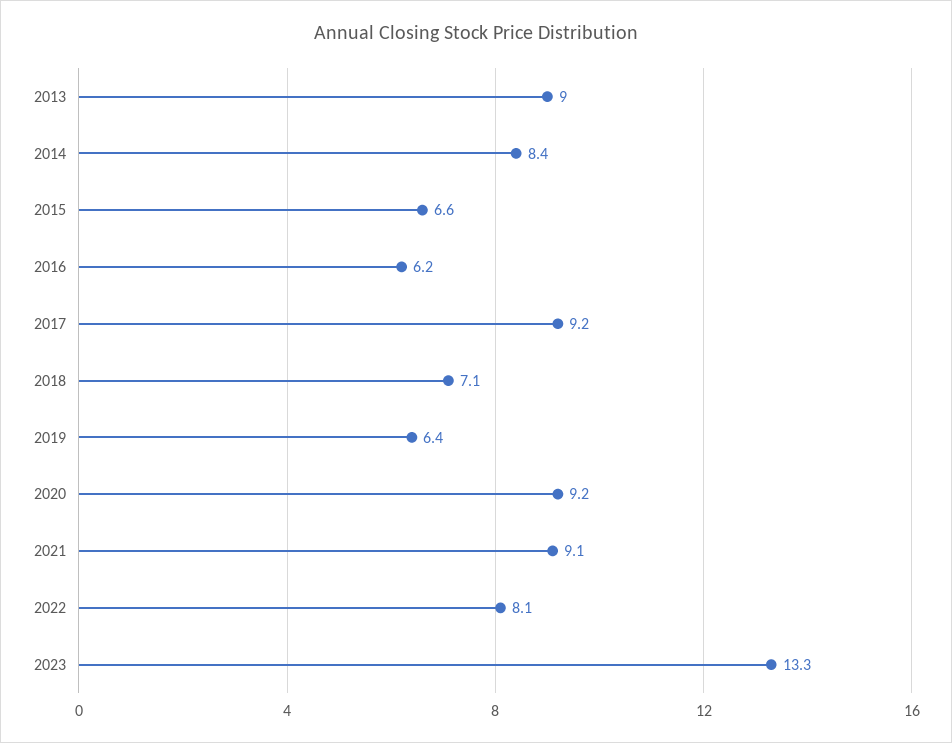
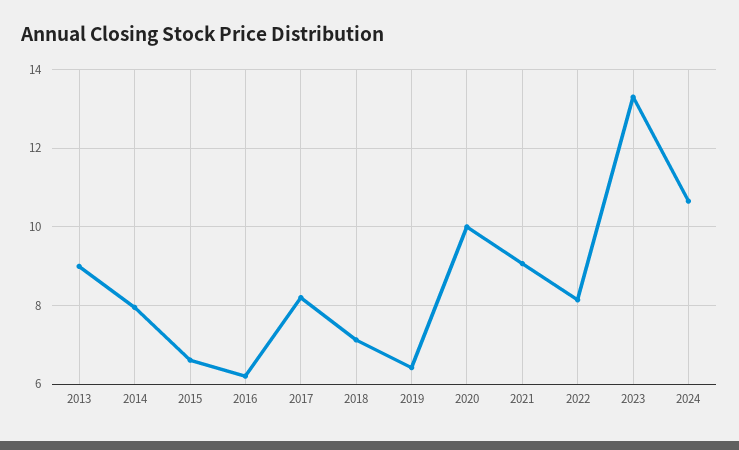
2014: 8.4 -> 8
2017: 9.2 -> 8.2
2020: 9.2 -> 10
2024: none -> 10.6

